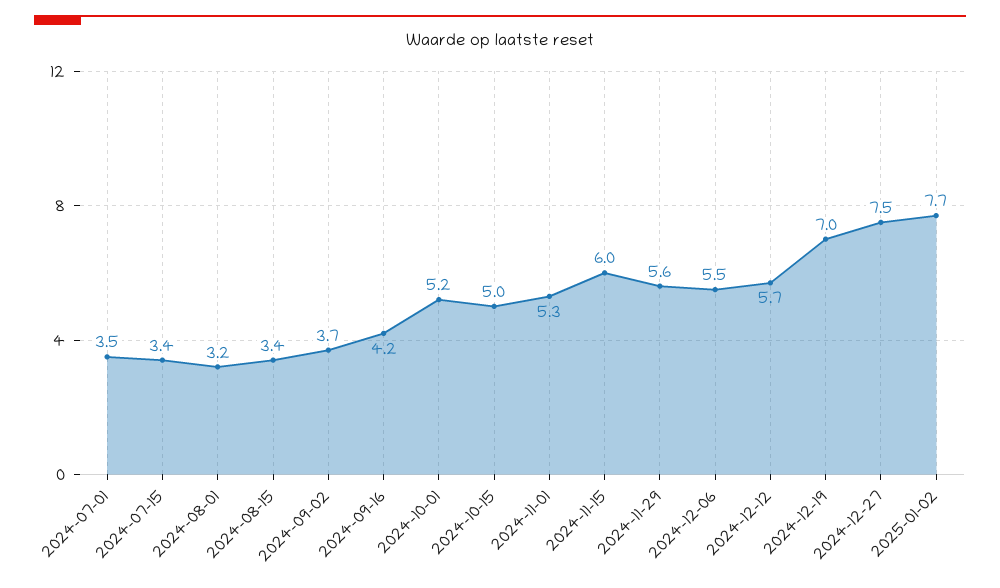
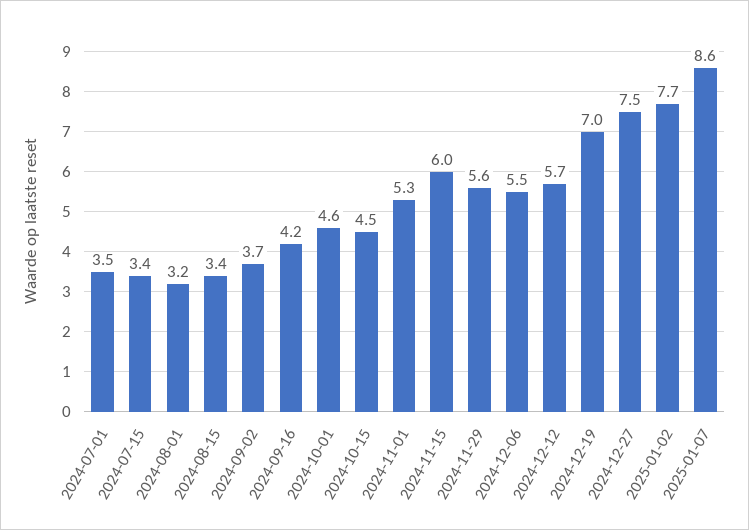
2024-10-01: 5.2 -> 4.6
2024-10-15: 5 -> 4.5
2025-01-07: none -> 8.6

